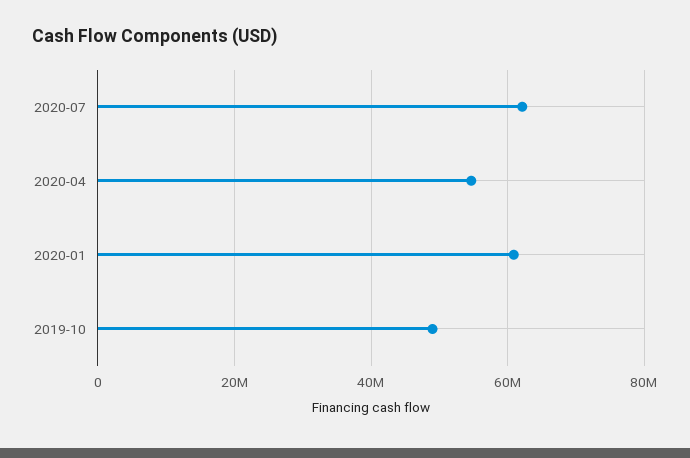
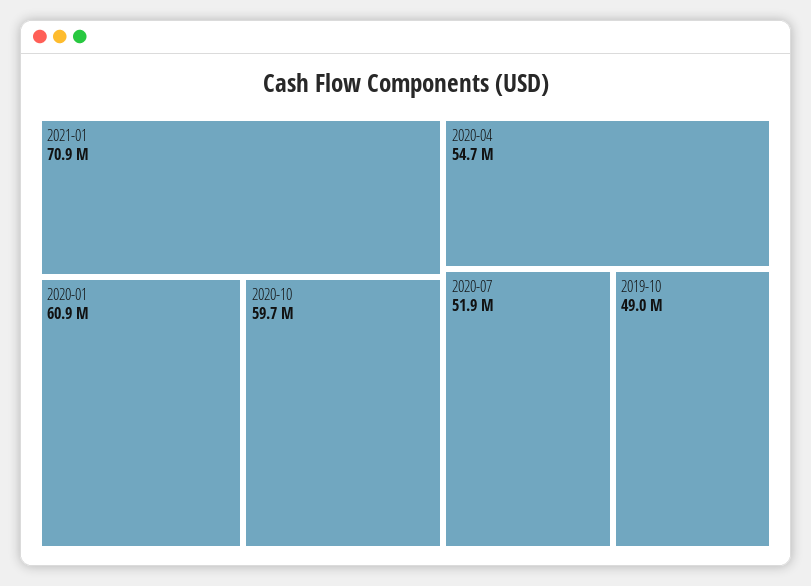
2020-07: 62000000 -> 51900000
2021-01: none -> 70900000
2020-10: none -> 59700000

